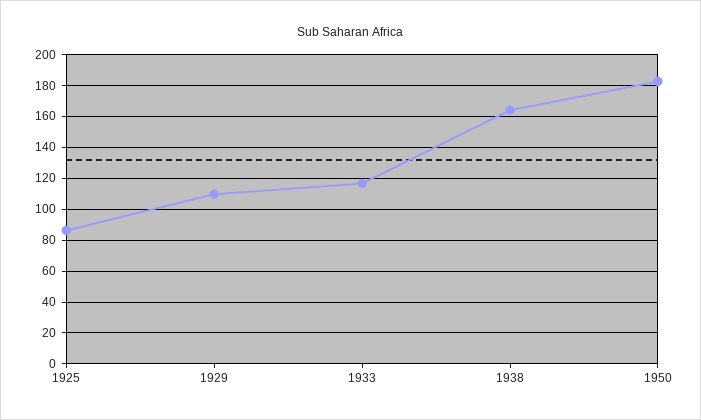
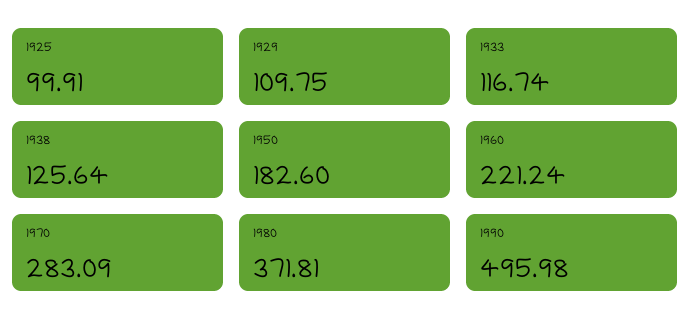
1925: 85 -> 99.91
1938: 165 -> 125.64
1960: none -> 221.24
1970: none -> 283.09
1980: none -> 371.81
1990: none -> 495.98

